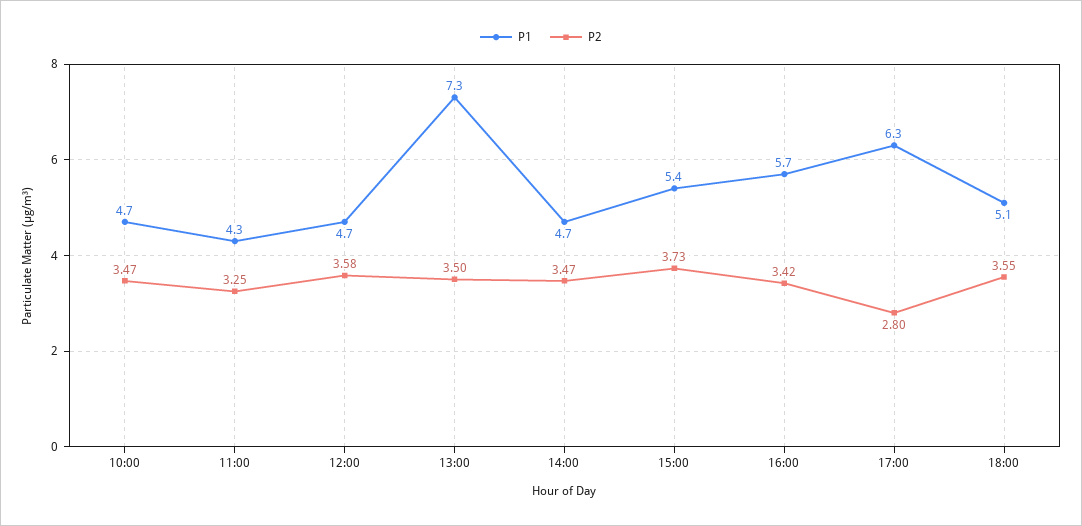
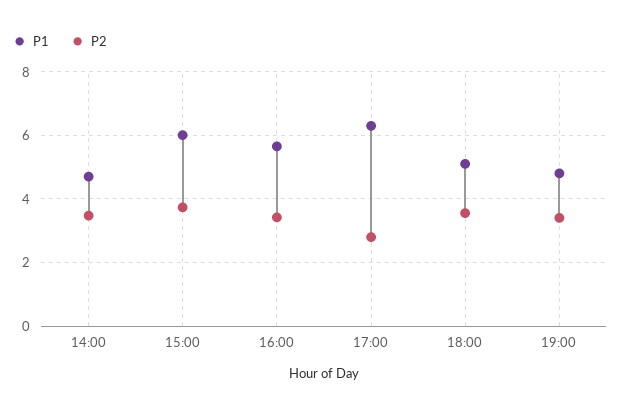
P1, 10:00: 4.7 -> none
P2, 10:00: 3.47 -> none
P1, 11:00: 4.3 -> none
P2, 11:00: 3.25 -> none
P1, 12:00: 4.7 -> none
P2, 12:00: 3.58 -> none
P1, 13:00: 7.3 -> none
P2, 13:00: 3.5 -> none
P1, 15:00: 5.4 -> 6
P1, 19:00: none -> 4.8
P2, 19:00: none -> 3.4

